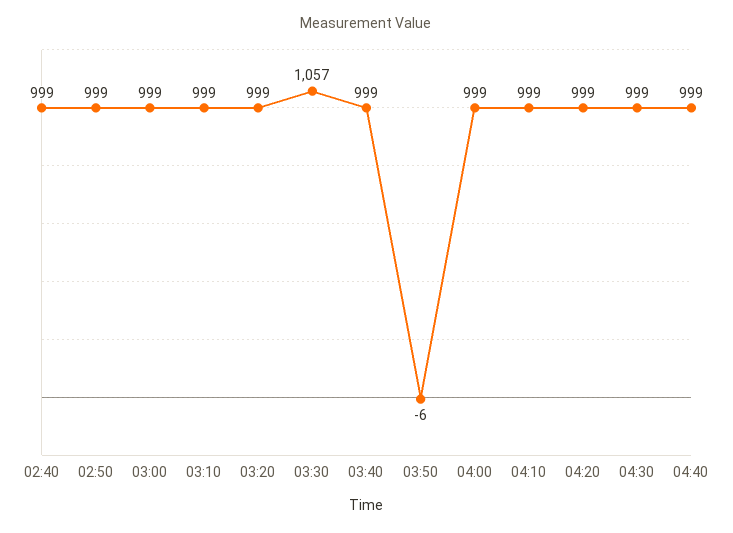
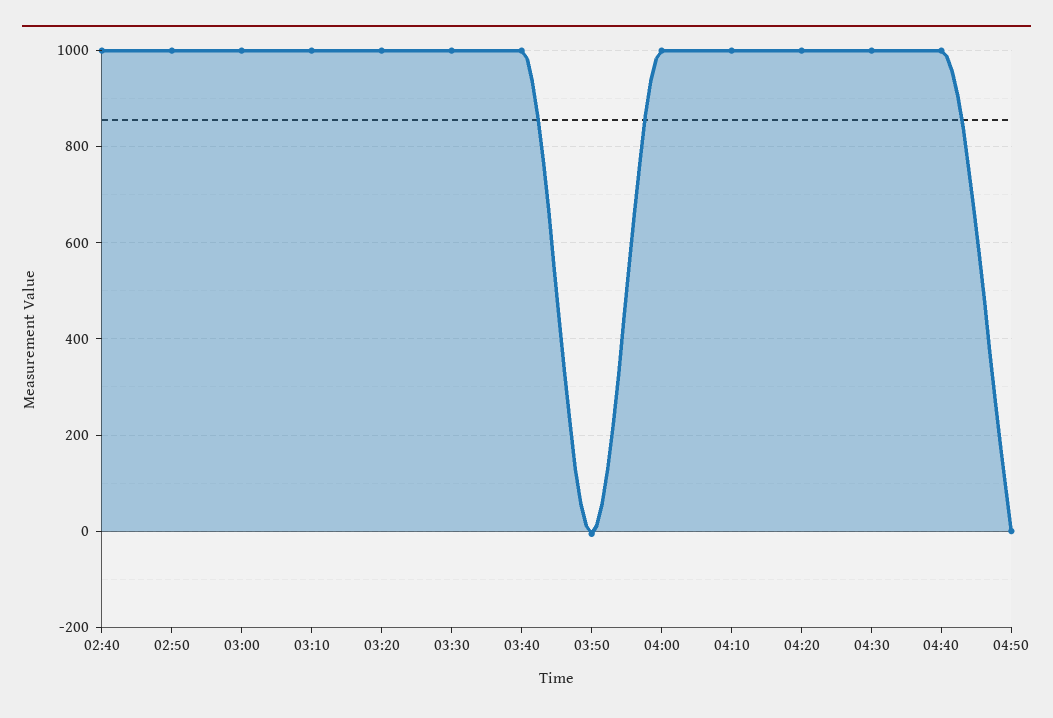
03:30: 1057 -> 1000
04:50: none -> 0

